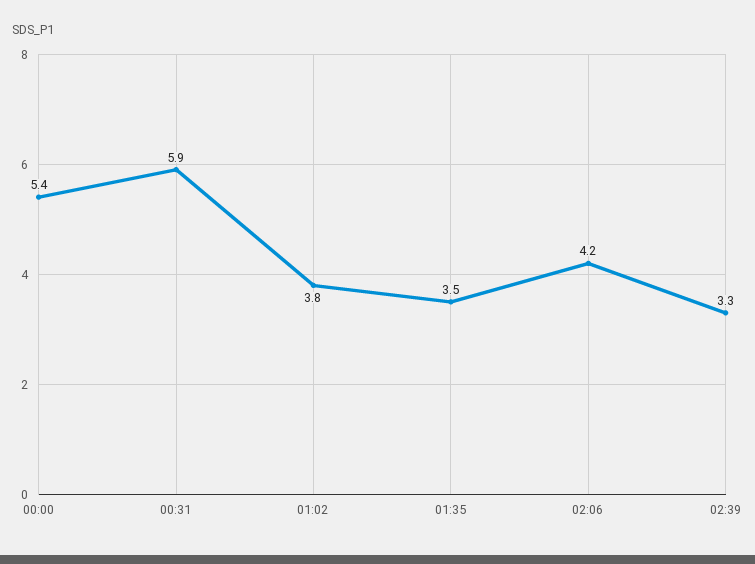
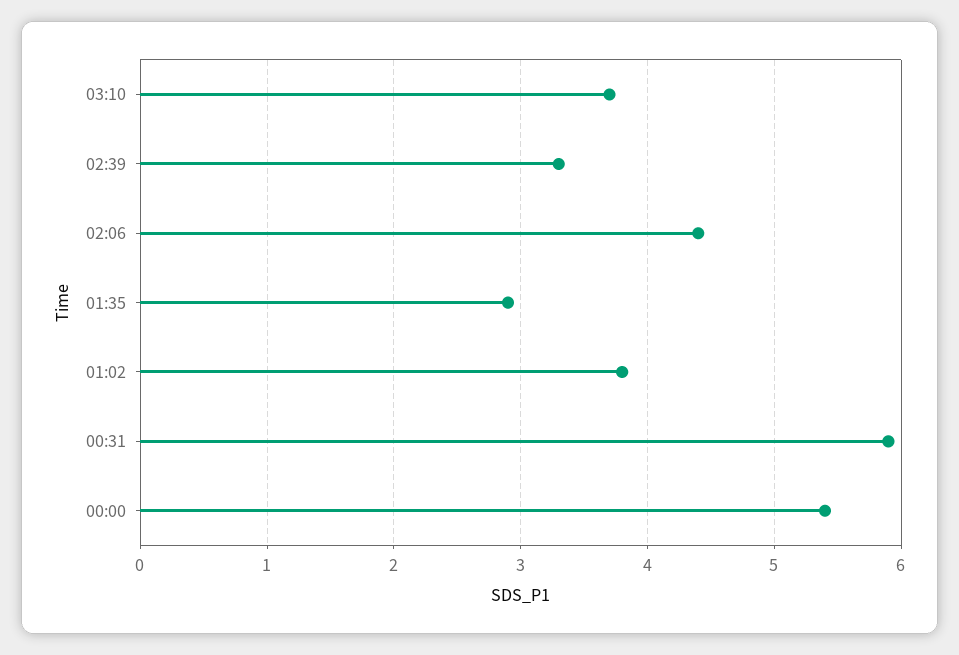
01:35: 3.5 -> 2.9
02:06: 4.2 -> 4.4
03:10: none -> 3.7

